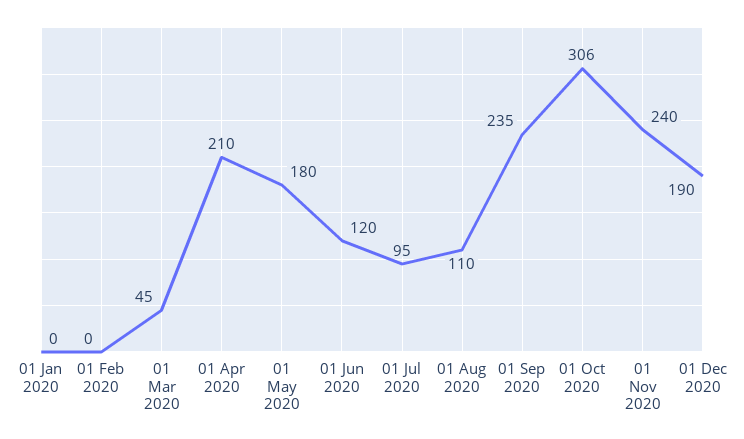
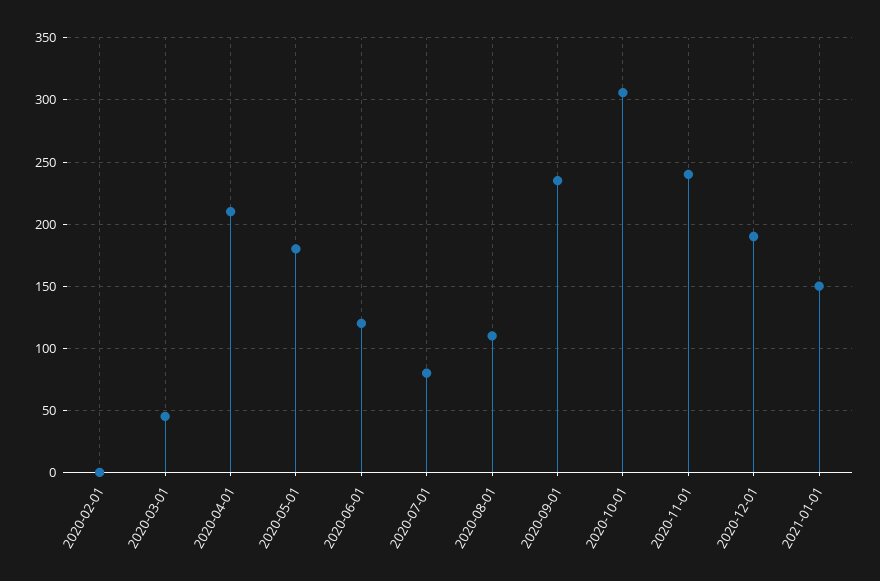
01 Jan 2020: 0 -> none
01 Jul 2020: 95 -> 80
2021-01-01: none -> 150

